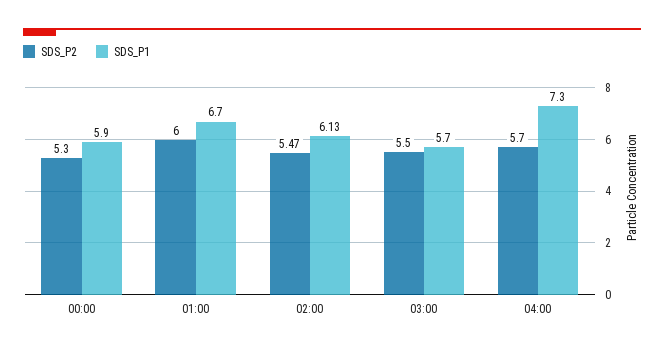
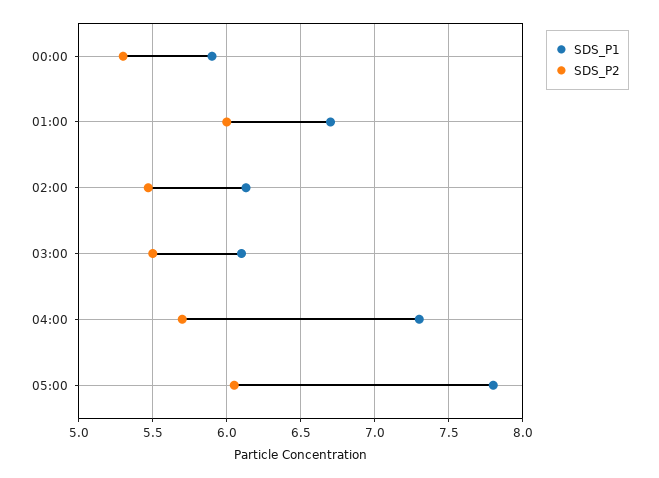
SDS_P1, 03:00: 5.7 -> 6.1
SDS_P1, 05:00: none -> 7.8
SDS_P2, 05:00: none -> 6.05

